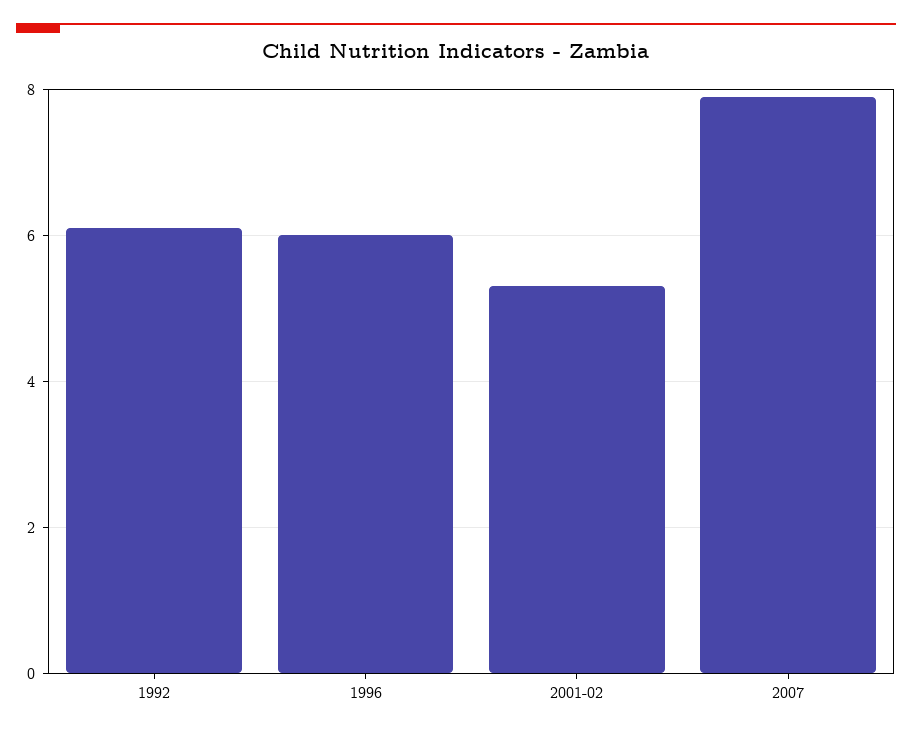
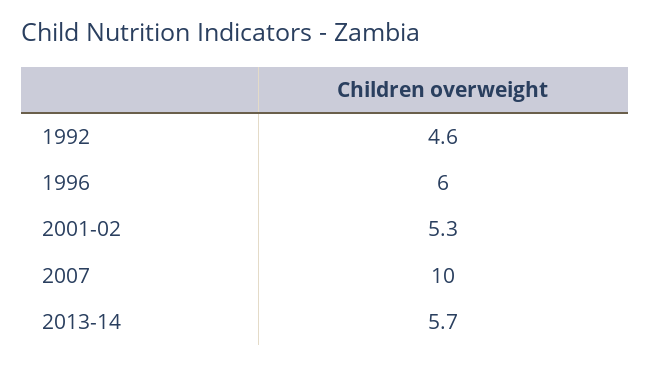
1992: 6 -> 4.6
2007: 8 -> 10
2013-14: none -> 5.7

